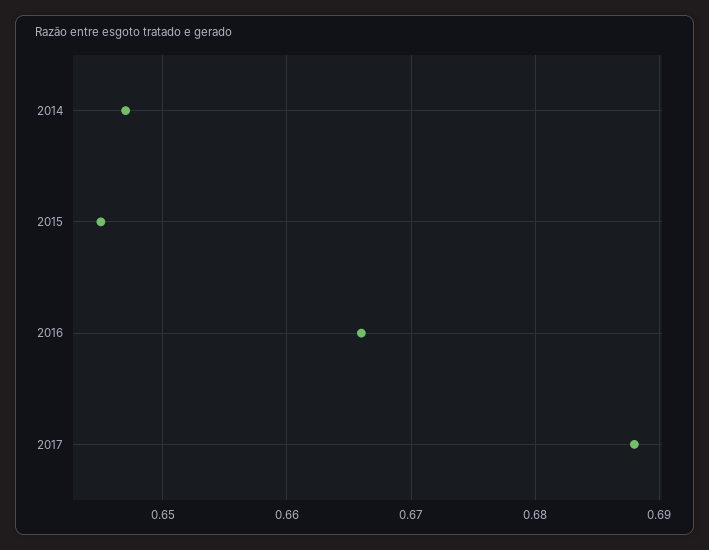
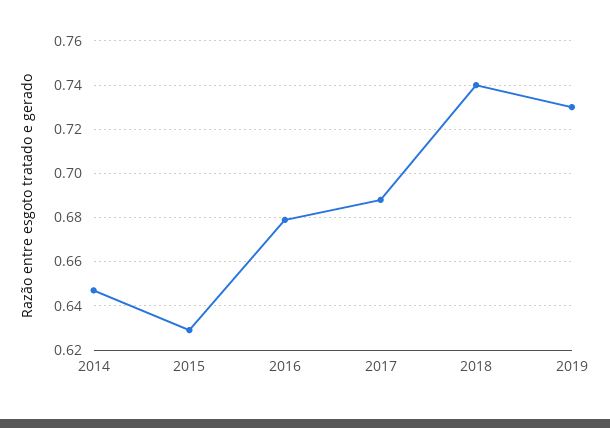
2015: 0.645 -> 0.63
2016: 0.666 -> 0.68
2018: none -> 0.74
2019: none -> 0.73

